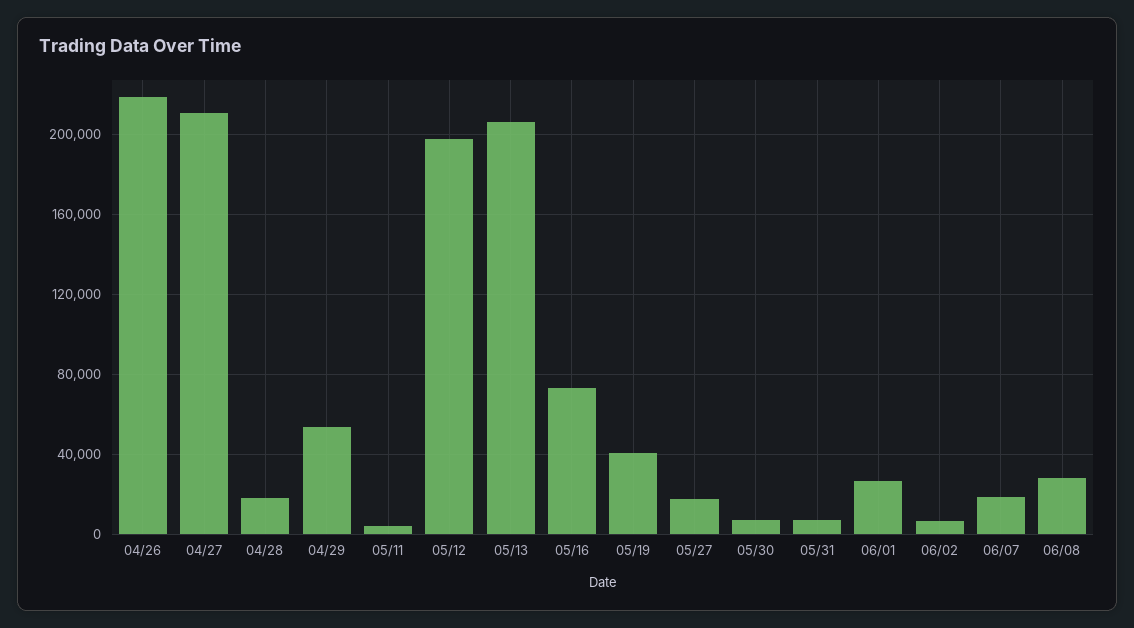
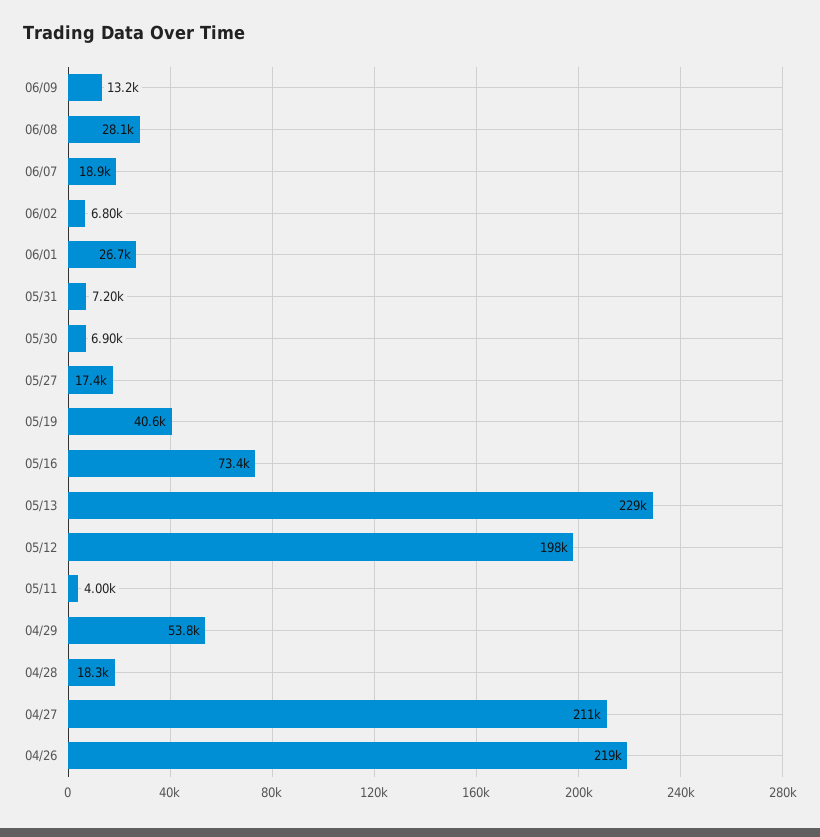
05/13: 205000 -> 229000
06/09: none -> 13200

